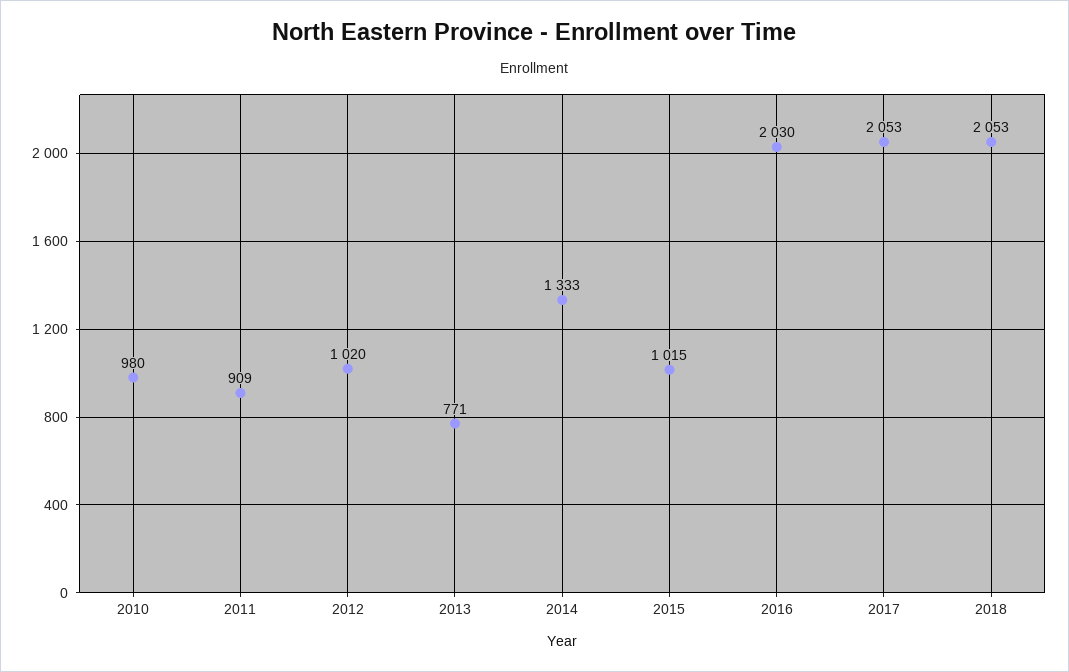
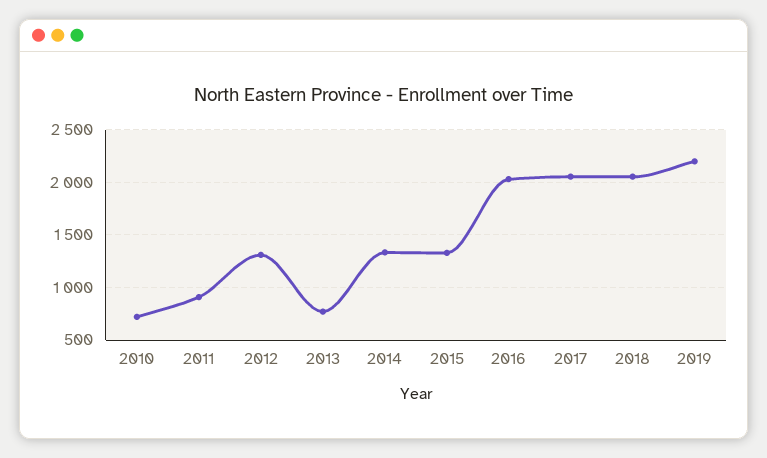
2010: 980 -> 700
2012: 1020 -> 1300
2015: 1015 -> 1300
2019: none -> 2200

